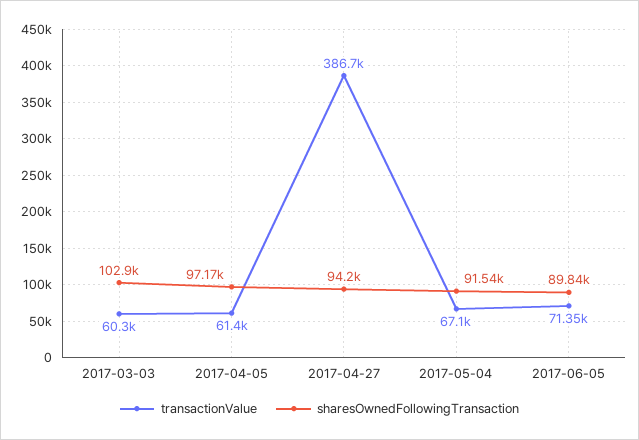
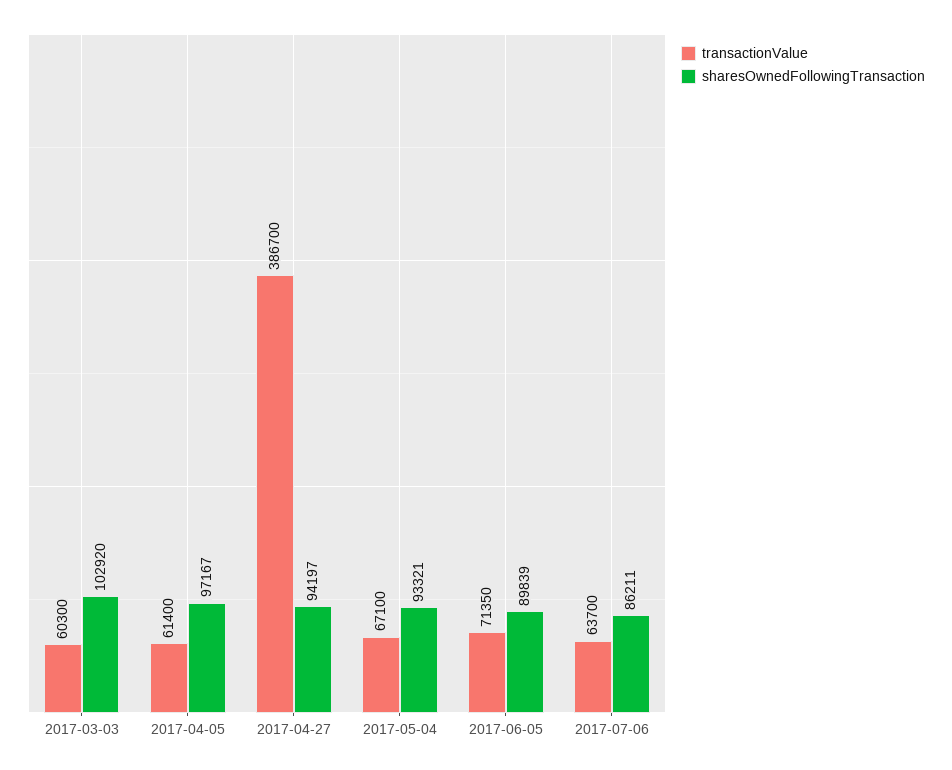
sharesOwnedFollowingTransaction, 2017-05-04: 91540 -> 93321
transactionValue, 2017-07-06: none -> 63700
sharesOwnedFollowingTransaction, 2017-07-06: none -> 86211

